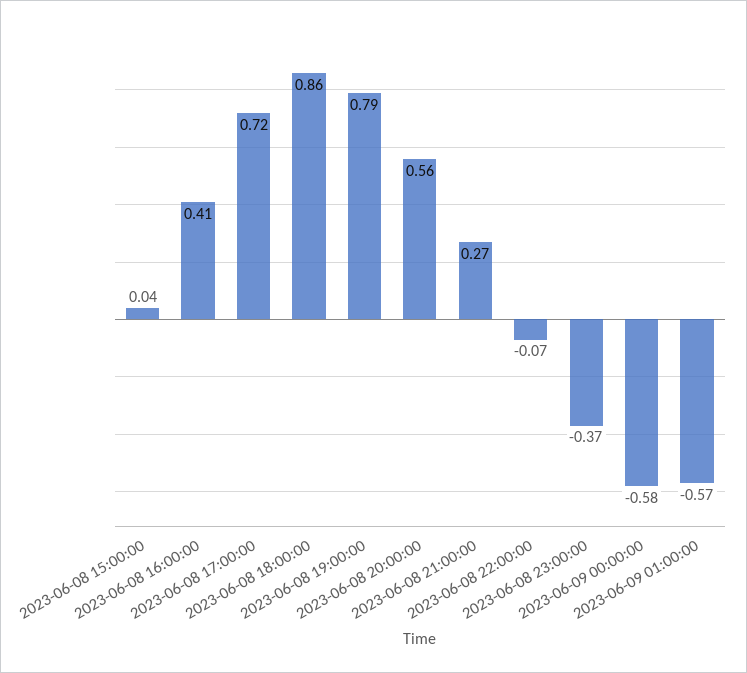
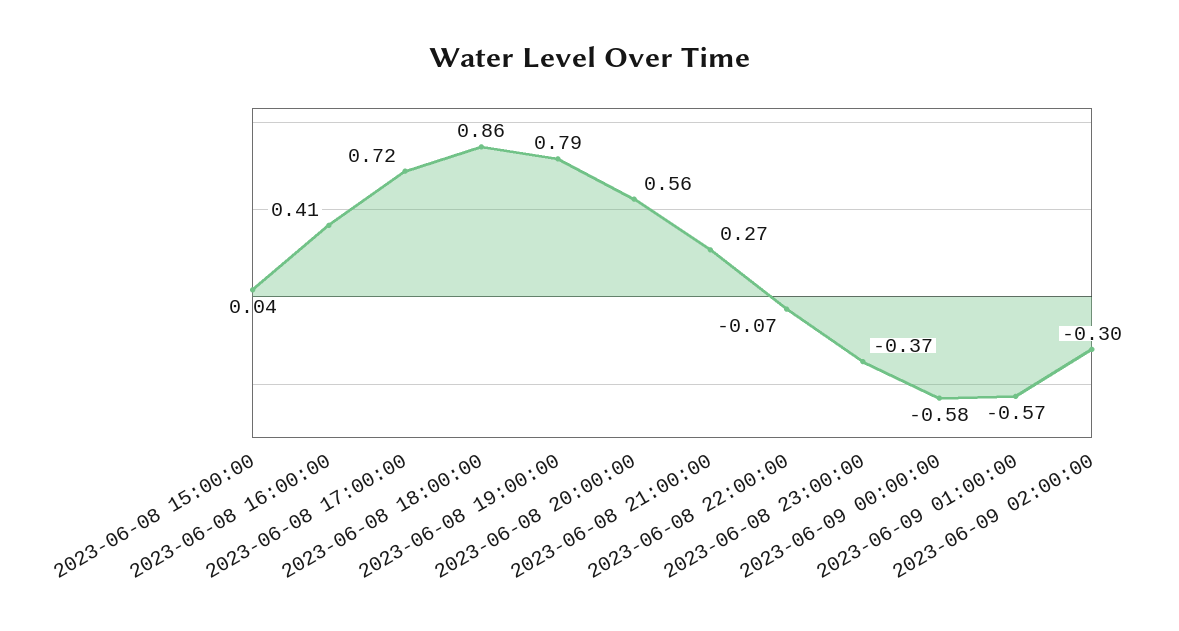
2023-06-09 02:00:00: none -> -0.3

